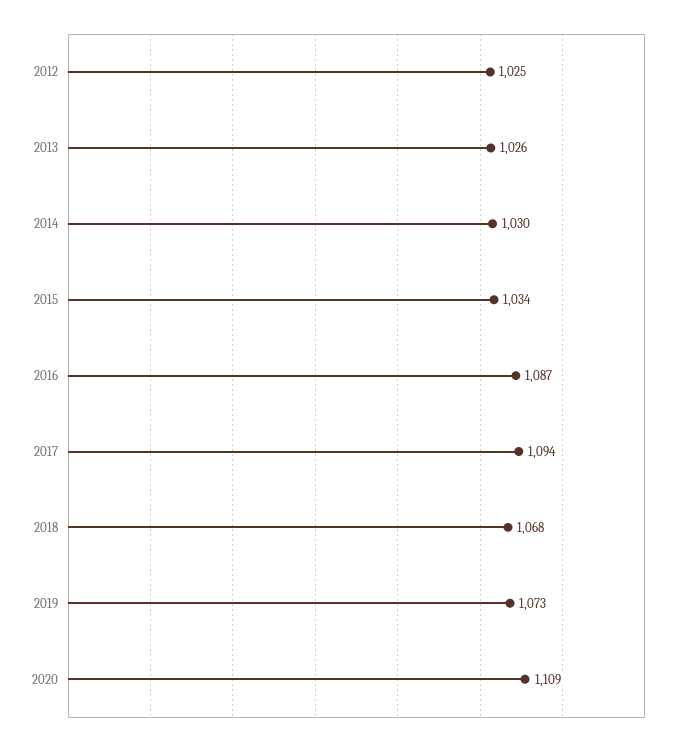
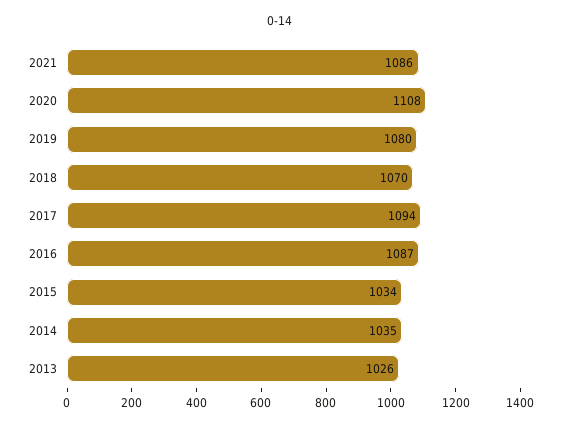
2012: 1025 -> none
2014: 1030 -> 1035
2018: 1068 -> 1070
2019: 1073 -> 1080
2020: 1109 -> 1108
2021: none -> 1086

